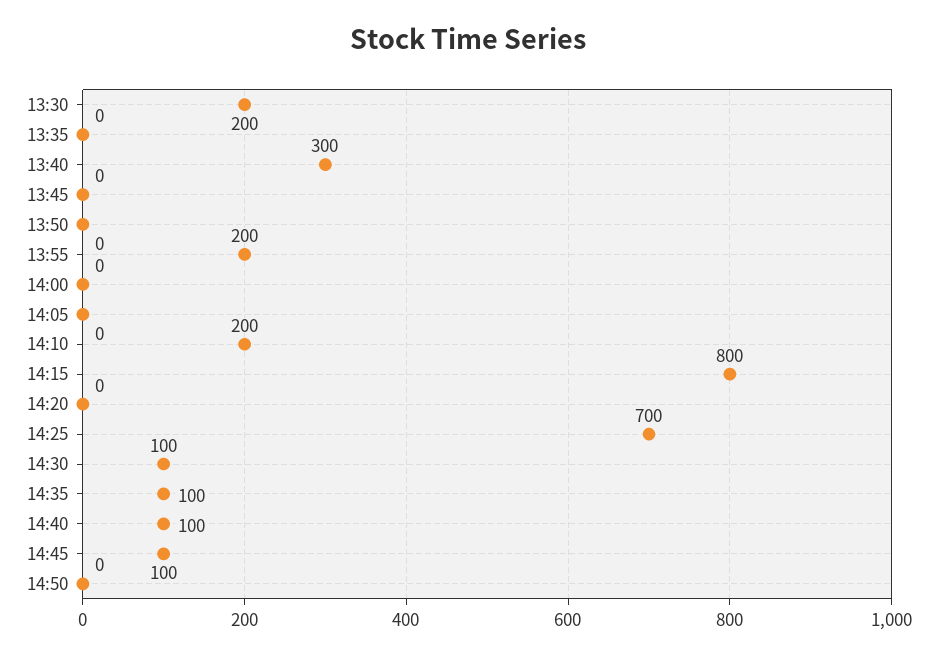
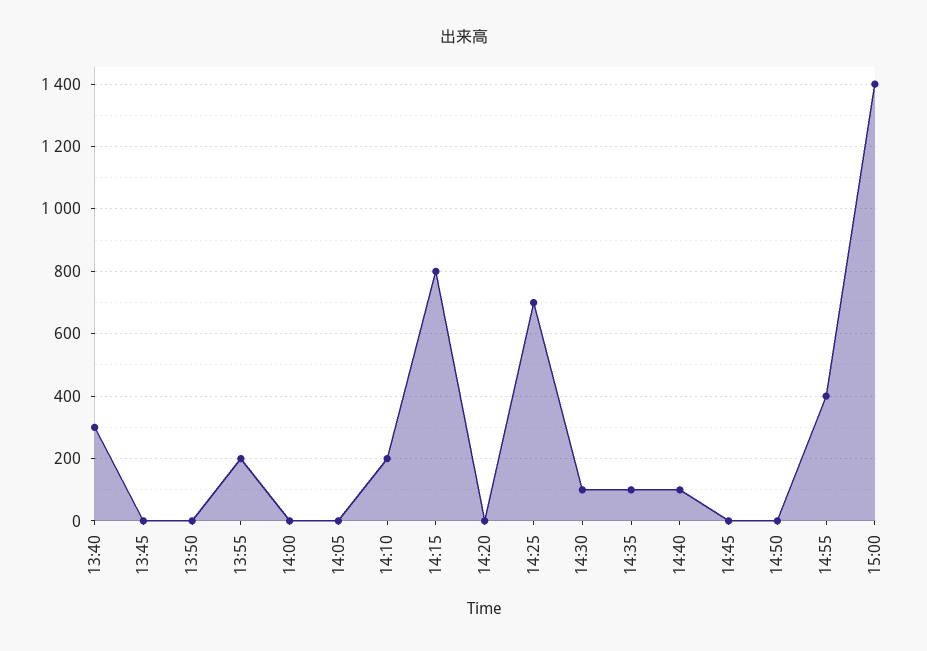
13:30: 200 -> none
13:35: 0 -> none
14:45: 100 -> 0
14:55: none -> 400
15:00: none -> 1400

